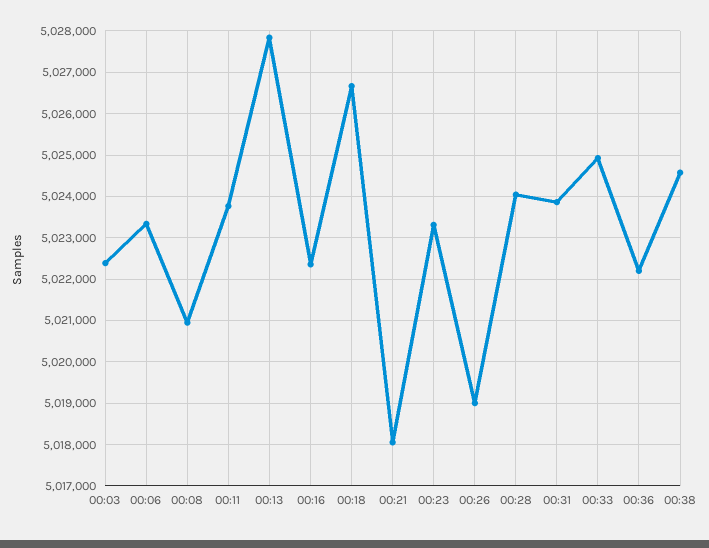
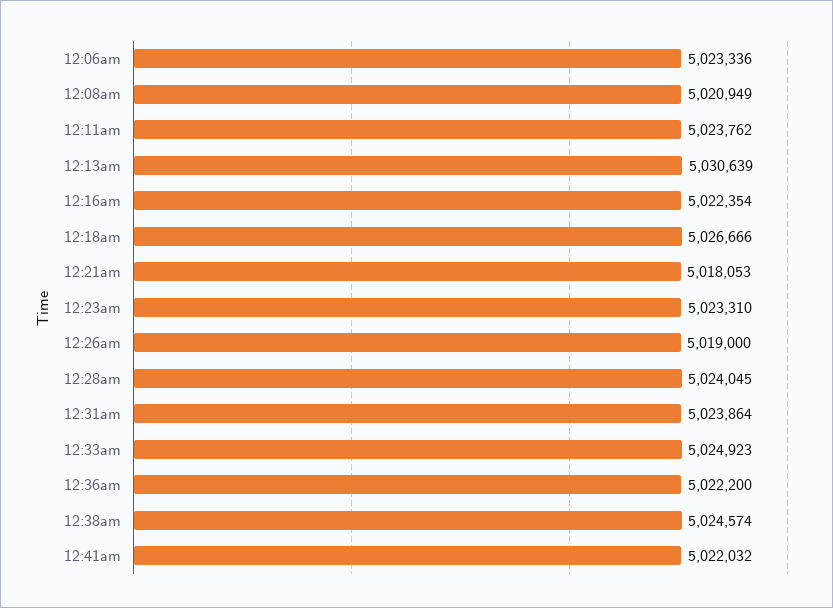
00:03: 5022400 -> none
00:13: 5027800 -> 5030639
12:41am: none -> 5022032

